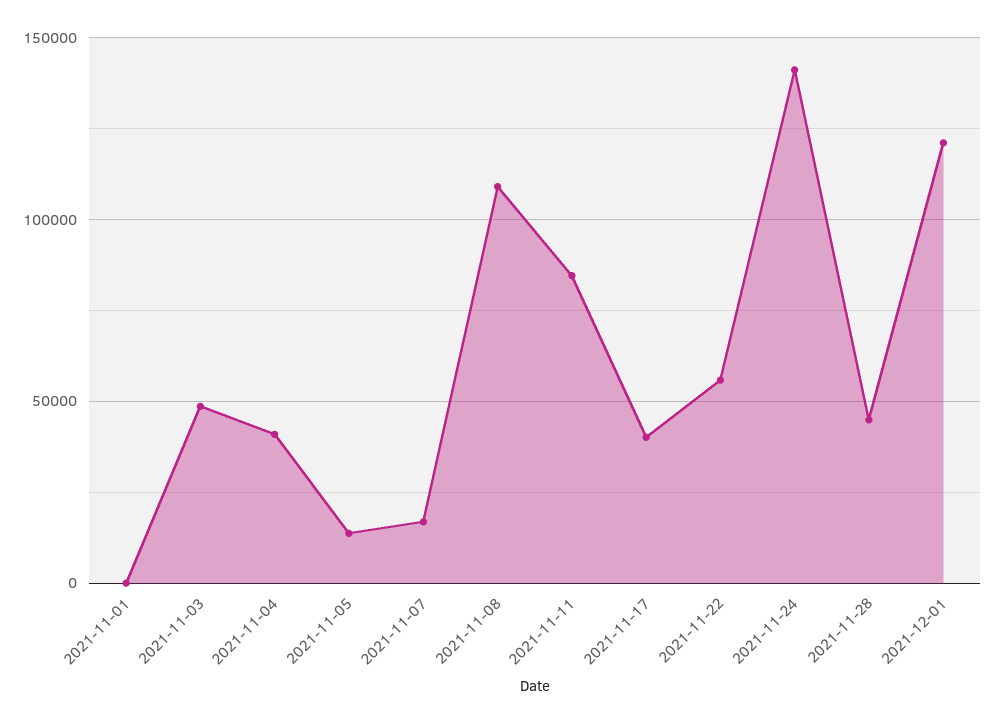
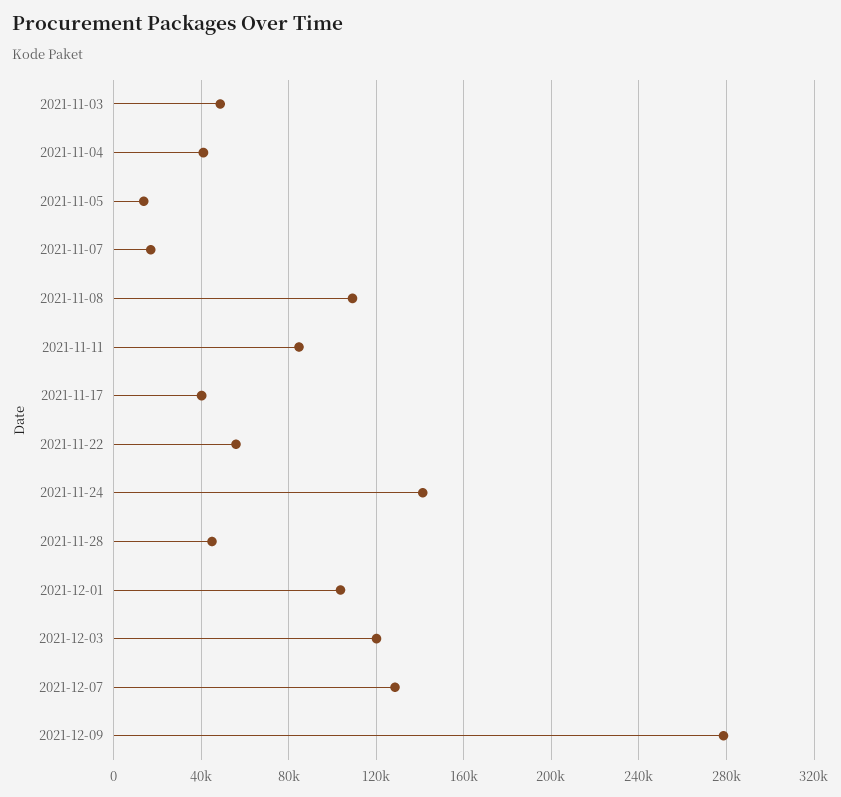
2021-11-01: 0 -> none
2021-12-01: 120000 -> 105000
2021-12-03: none -> 120000
2021-12-07: none -> 130000
2021-12-09: none -> 280000

